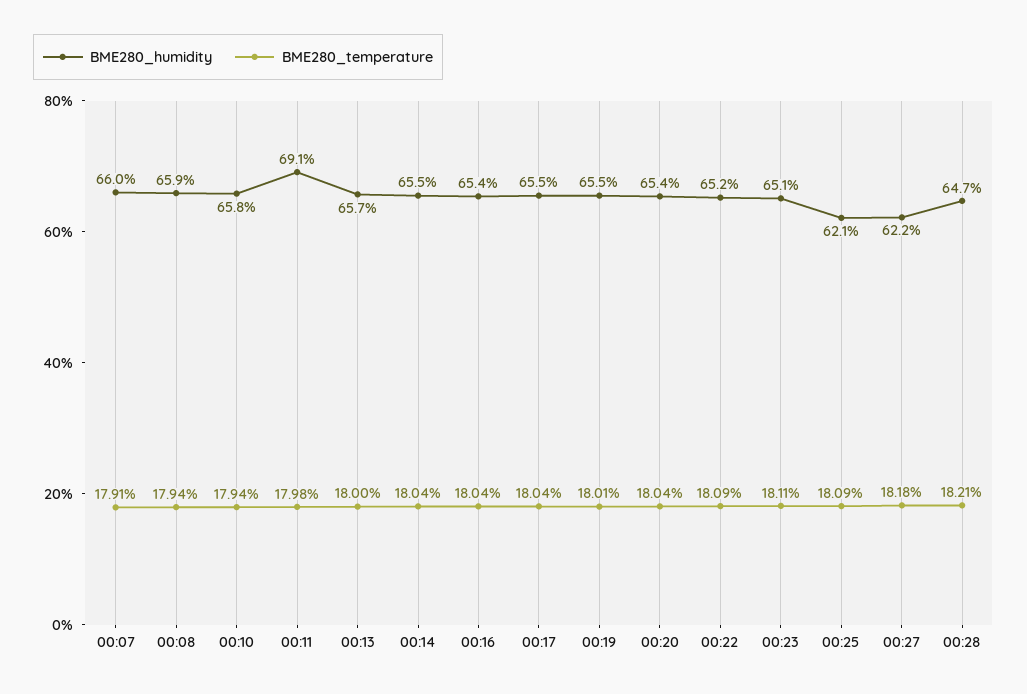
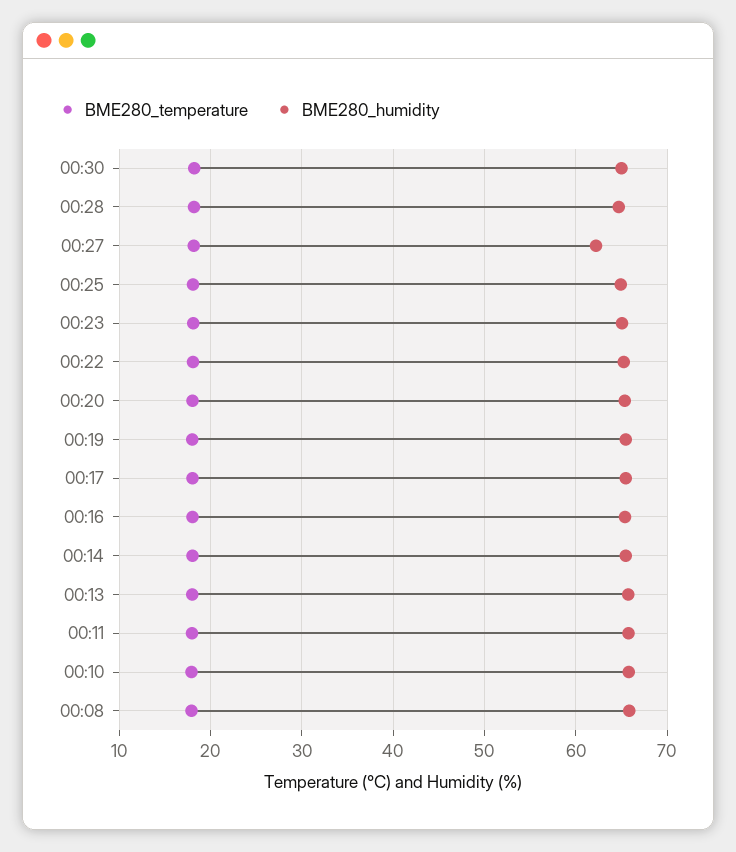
BME280_humidity, 00:07: 66 -> none
BME280_temperature, 00:07: 17.91 -> none
BME280_humidity, 00:11: 69.1 -> 66
BME280_humidity, 00:25: 62.1 -> 65
BME280_temperature, 00:30: none -> 18
BME280_humidity, 00:30: none -> 65

